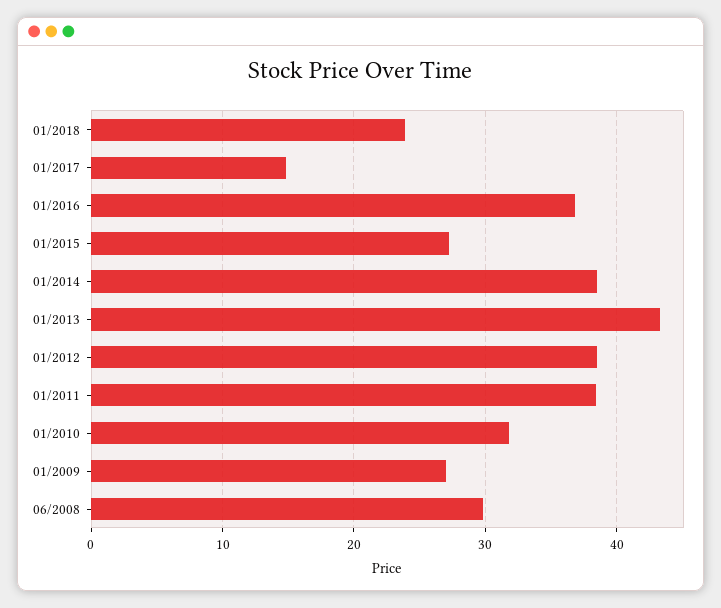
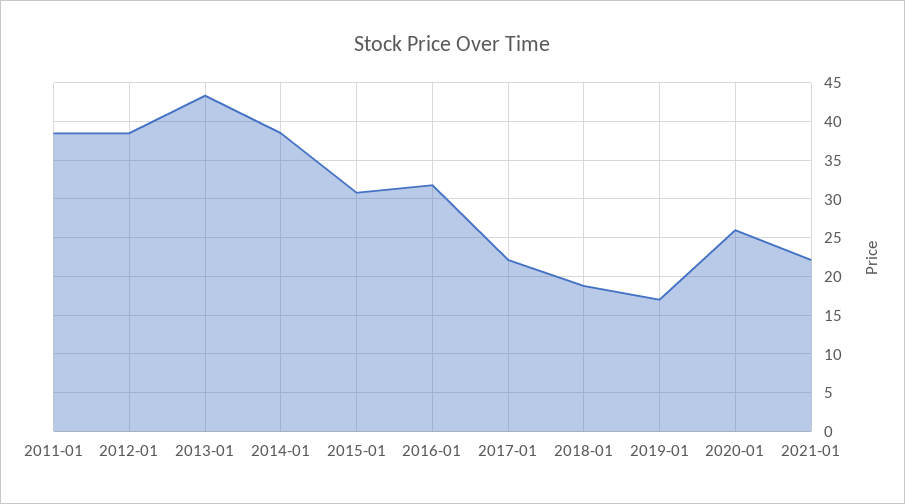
01/2018: 24 -> 19
01/2017: 15 -> 22
01/2016: 37 -> 32
01/2015: 27 -> 31
01/2010: 32 -> none
01/2009: 27 -> none
06/2008: 30 -> none
2019-01: none -> 17
2020-01: none -> 26
2021-01: none -> 22

